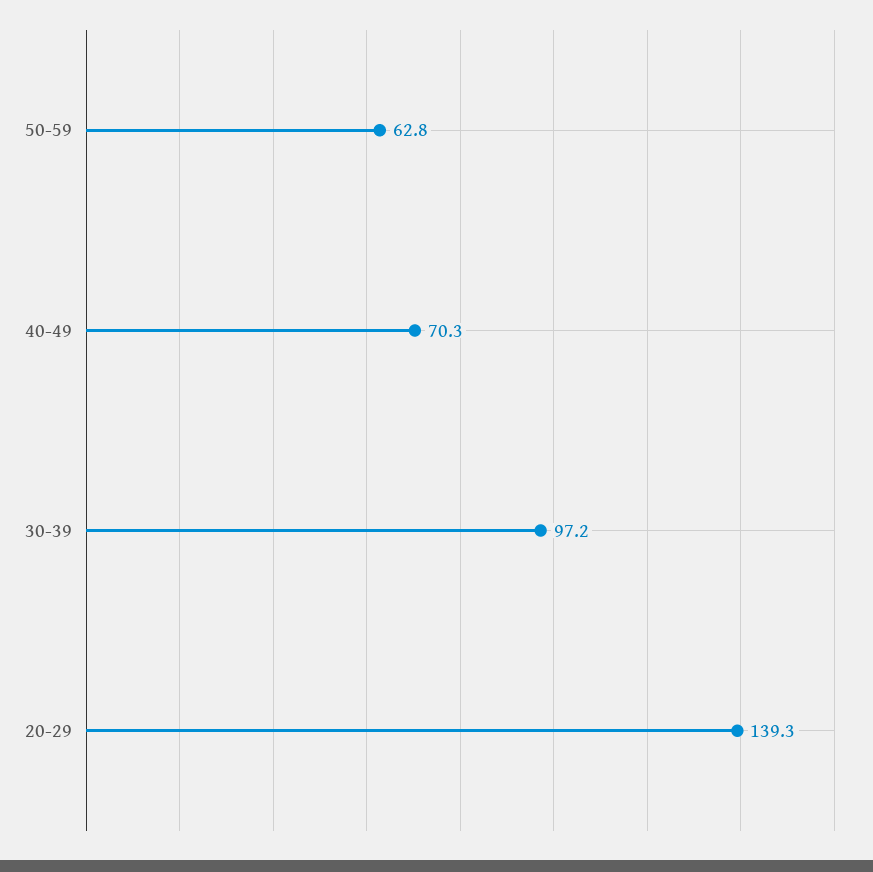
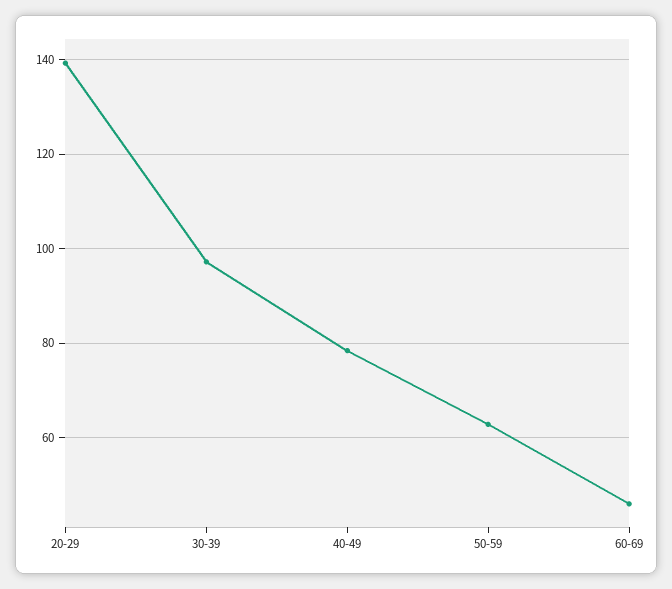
40-49: 70.3 -> 78
60-69: none -> 46

